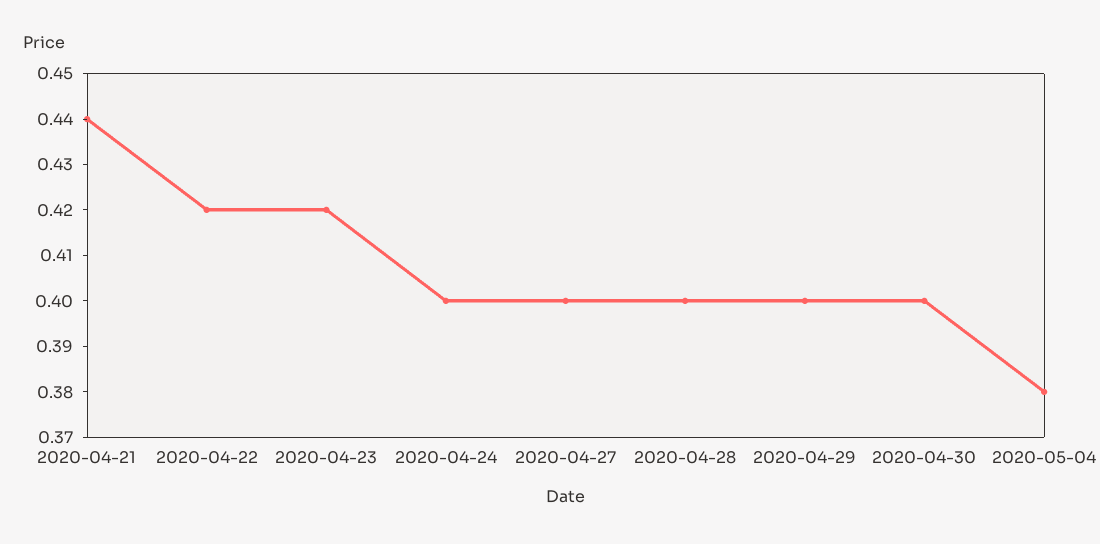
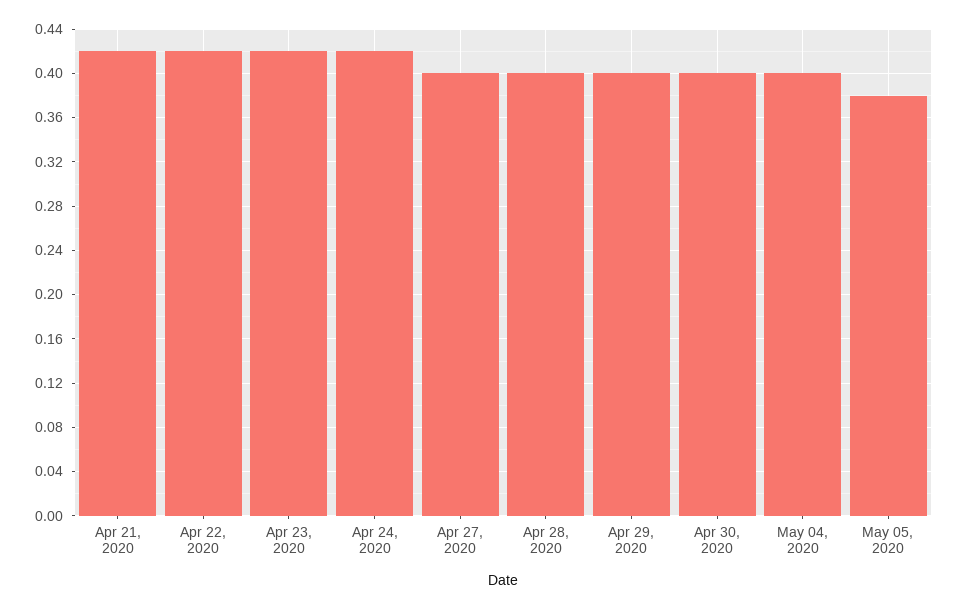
2020-04-21: 0.44 -> 0.42
2020-04-24: 0.4 -> 0.42
2020-05-04: 0.38 -> 0.4
May 05, 2020: none -> 0.38

